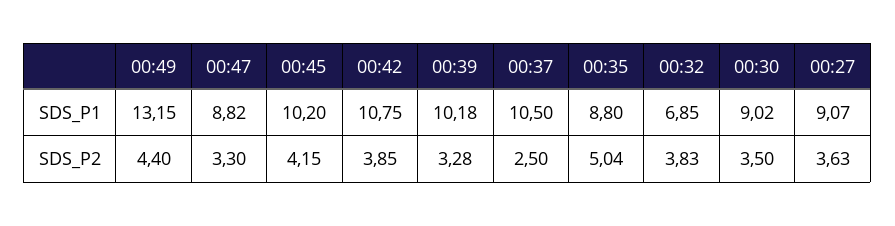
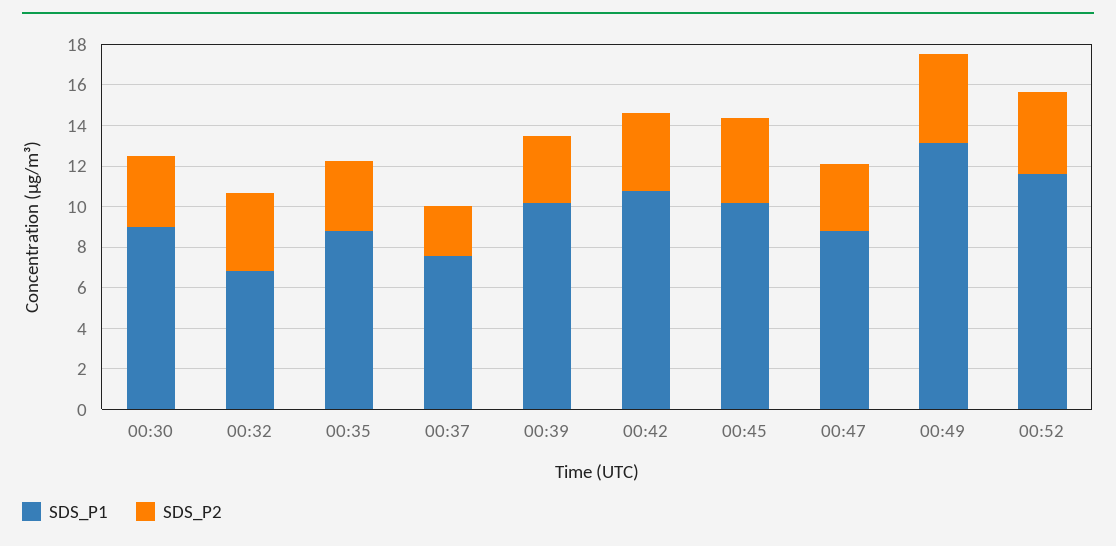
SDS_P1, 00:37: 10.5 -> 7.5
SDS_P1, 00:27: 9.07 -> none
SDS_P2, 00:35: 5.04 -> 3.5
SDS_P2, 00:27: 3.63 -> none
SDS_P1, 00:52: none -> 11.5
SDS_P2, 00:52: none -> 4

